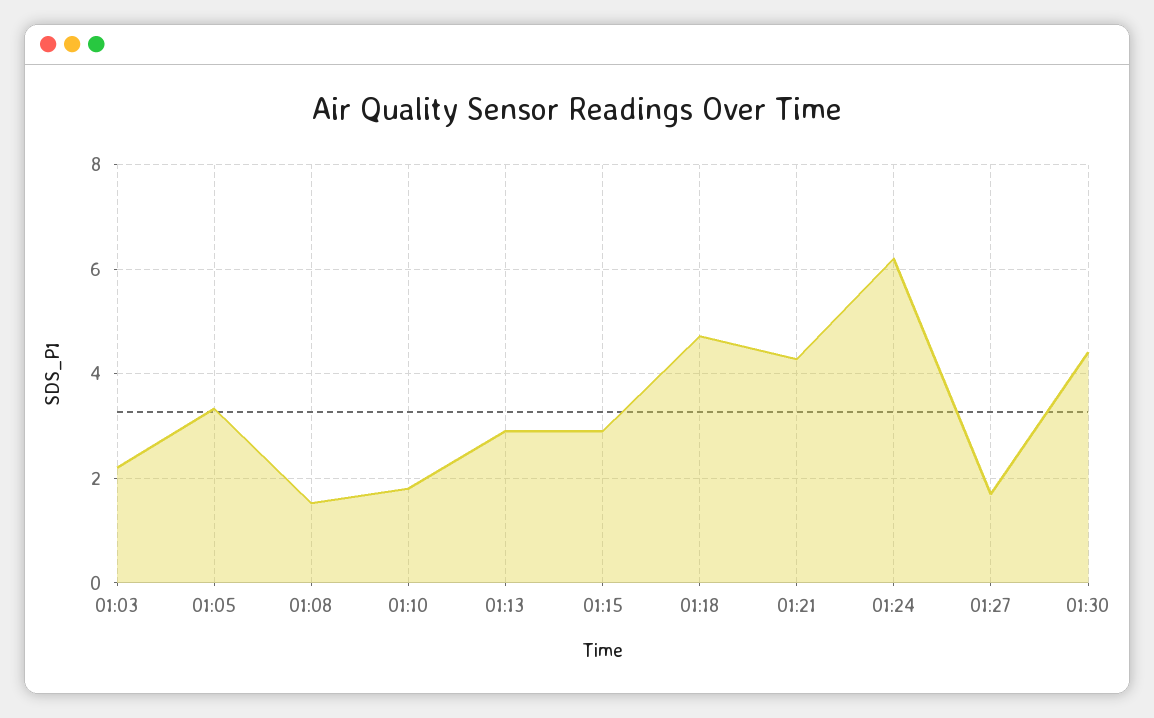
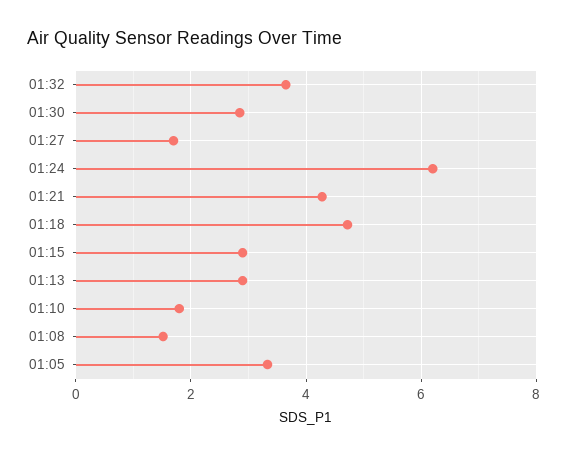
01:03: 2.2 -> none
01:30: 4.4 -> 2.8
01:32: none -> 3.6

